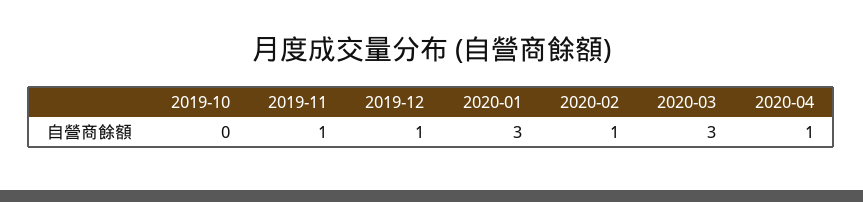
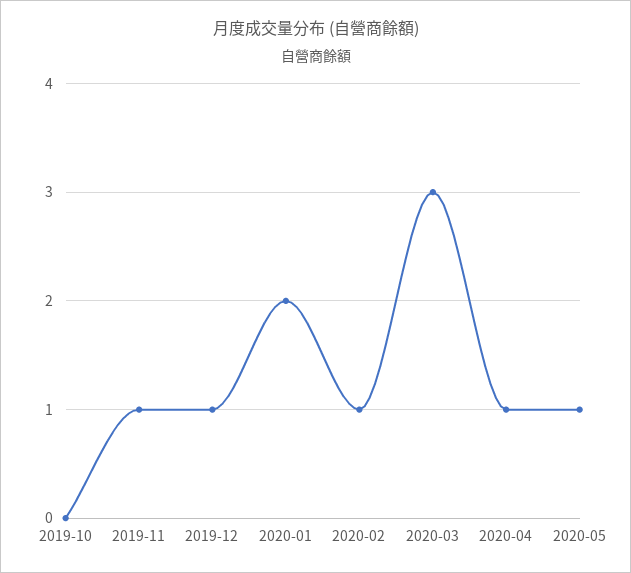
2020-01: 3 -> 2
2020-05: none -> 1

